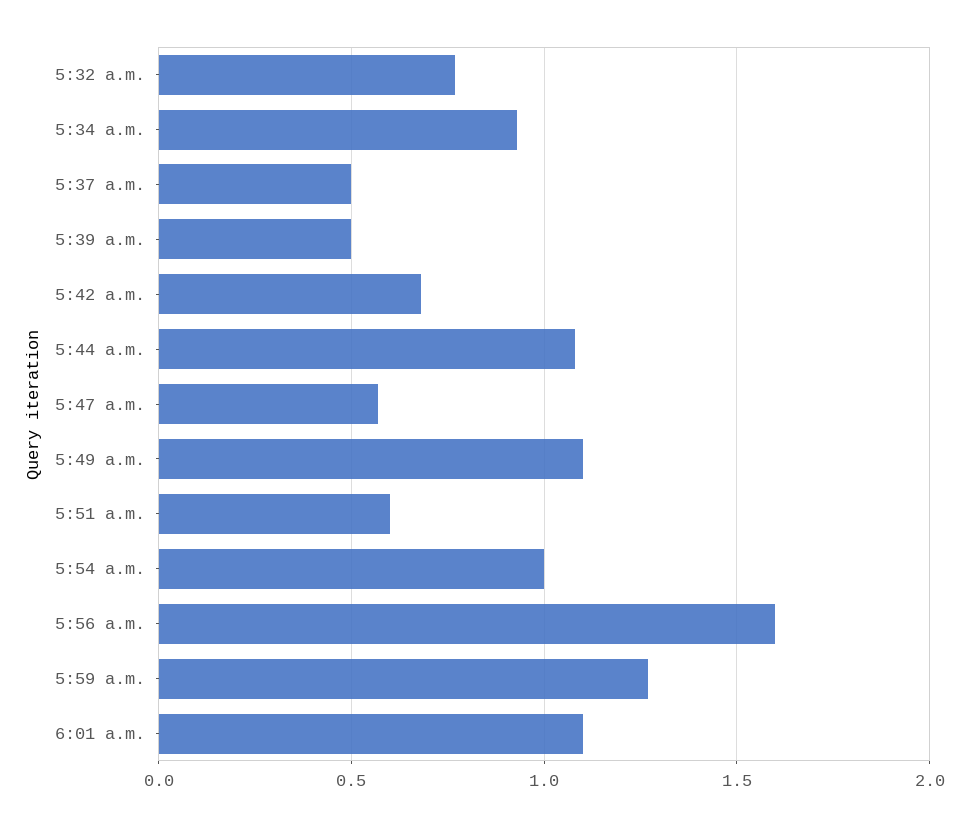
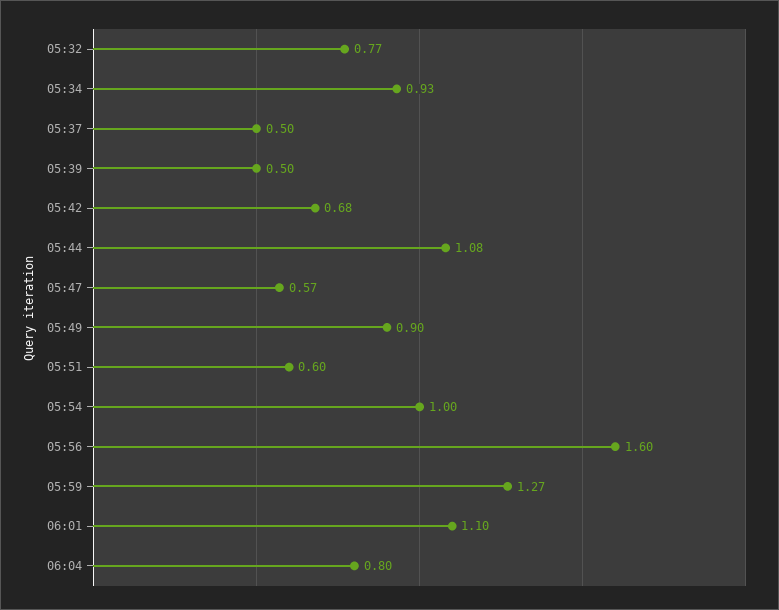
5:49 a.m.: 1.1 -> 0.9
06:04: none -> 0.8

